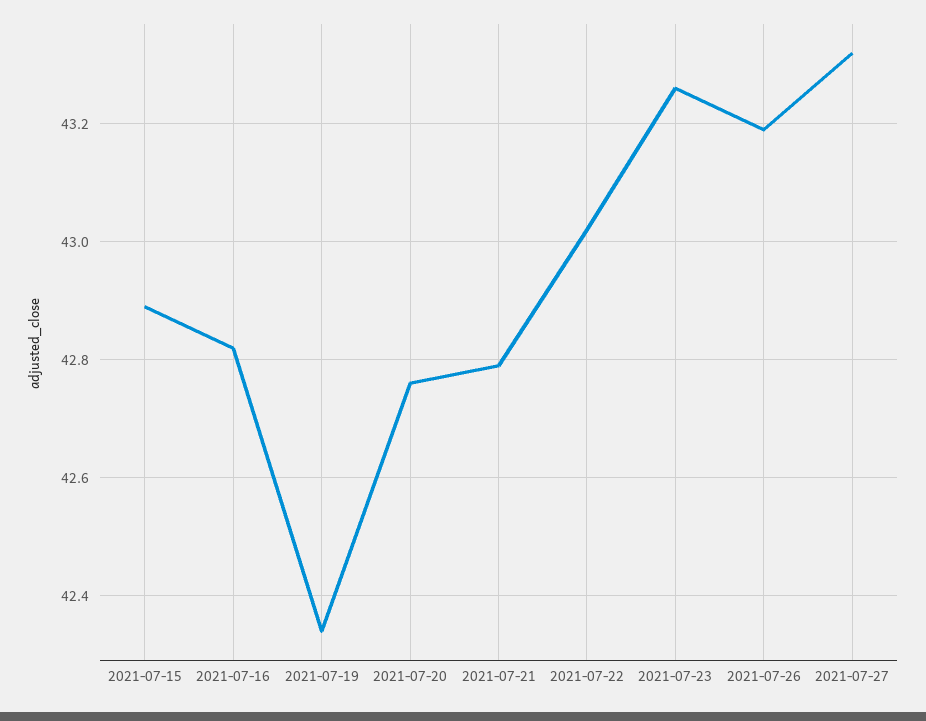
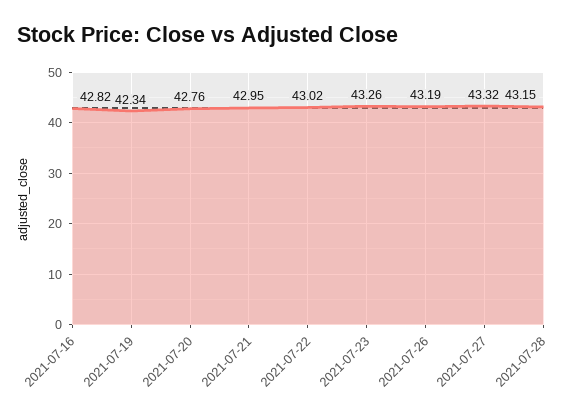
2021-07-15: 42.9 -> none
2021-07-21: 42.8 -> 42.95
2021-07-28: none -> 43.15

